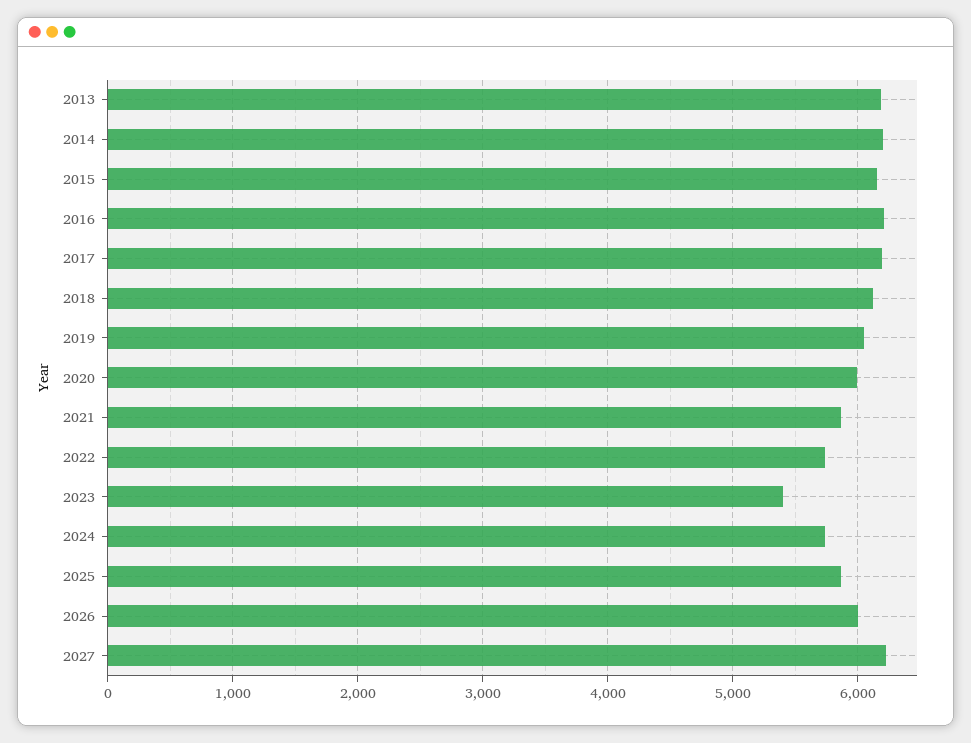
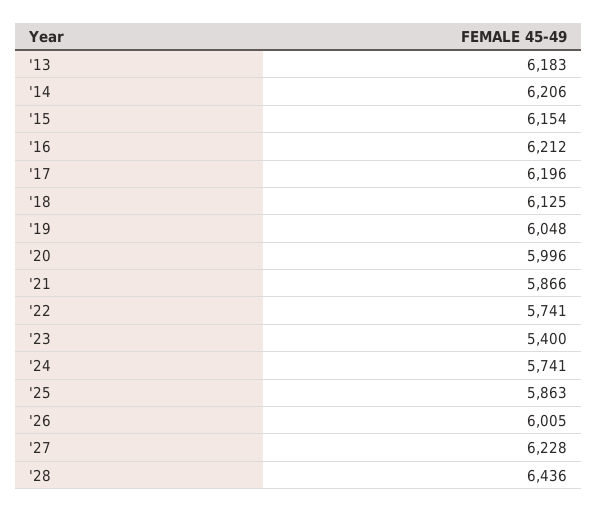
'28: none -> 6436

